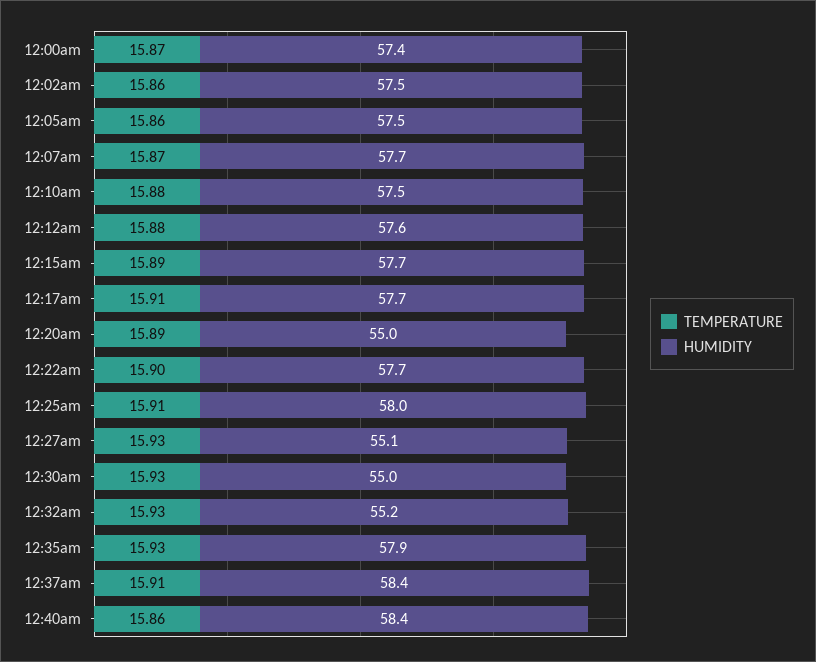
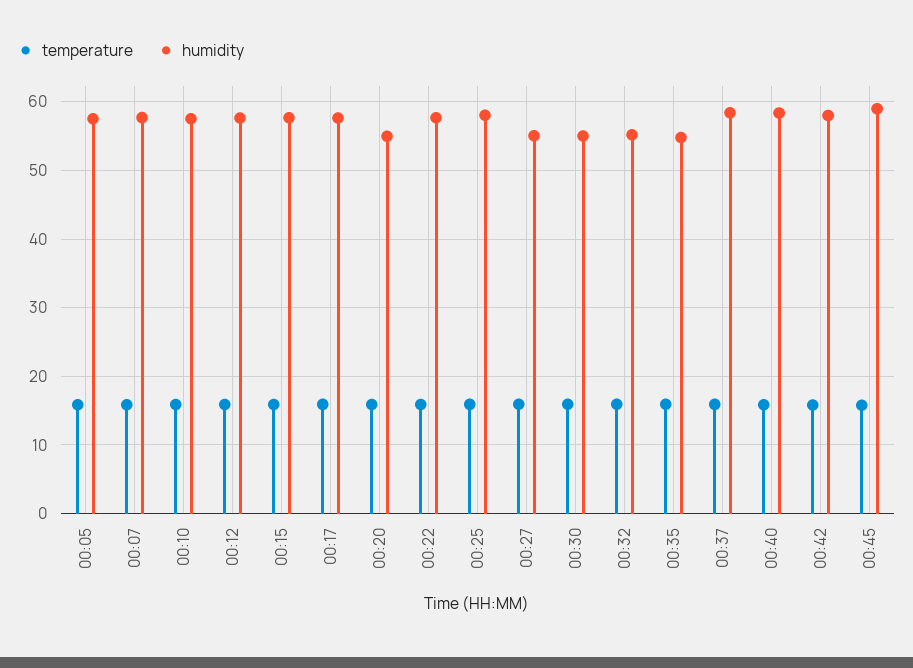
TEMPERATURE, 12:00am: 15.87 -> none
HUMIDITY, 12:00am: 57.4 -> none
TEMPERATURE, 12:02am: 15.86 -> none
HUMIDITY, 12:02am: 57.5 -> none
HUMIDITY, 12:35am: 57.9 -> 55
TEMPERATURE, 00:42: none -> 16
HUMIDITY, 00:42: none -> 58
TEMPERATURE, 00:45: none -> 16
HUMIDITY, 00:45: none -> 59

